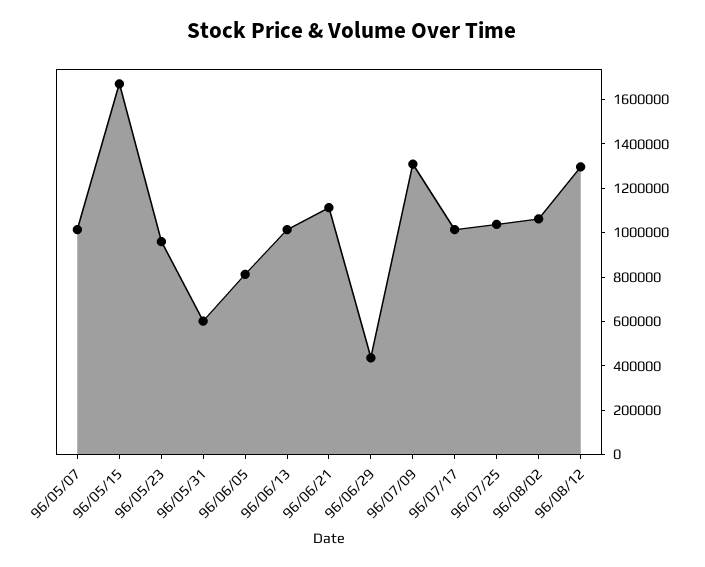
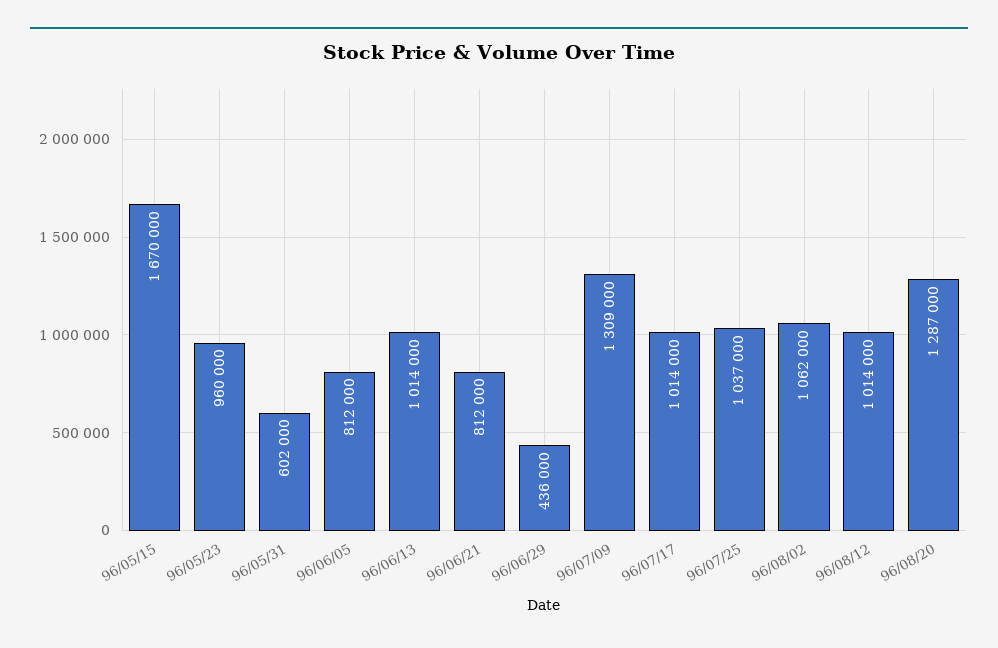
96/05/07: 1000000 -> none
96/06/21: 1100000 -> 812000
96/08/12: 1300000 -> 1014000
96/08/20: none -> 1287000

